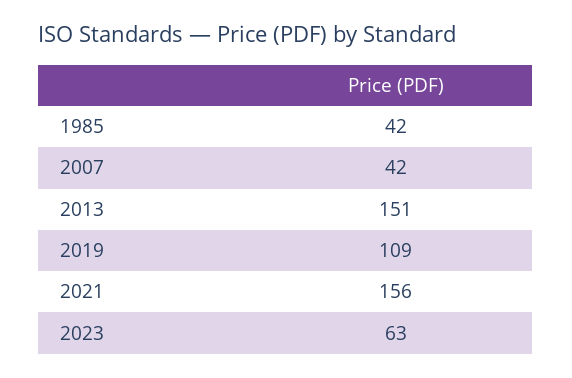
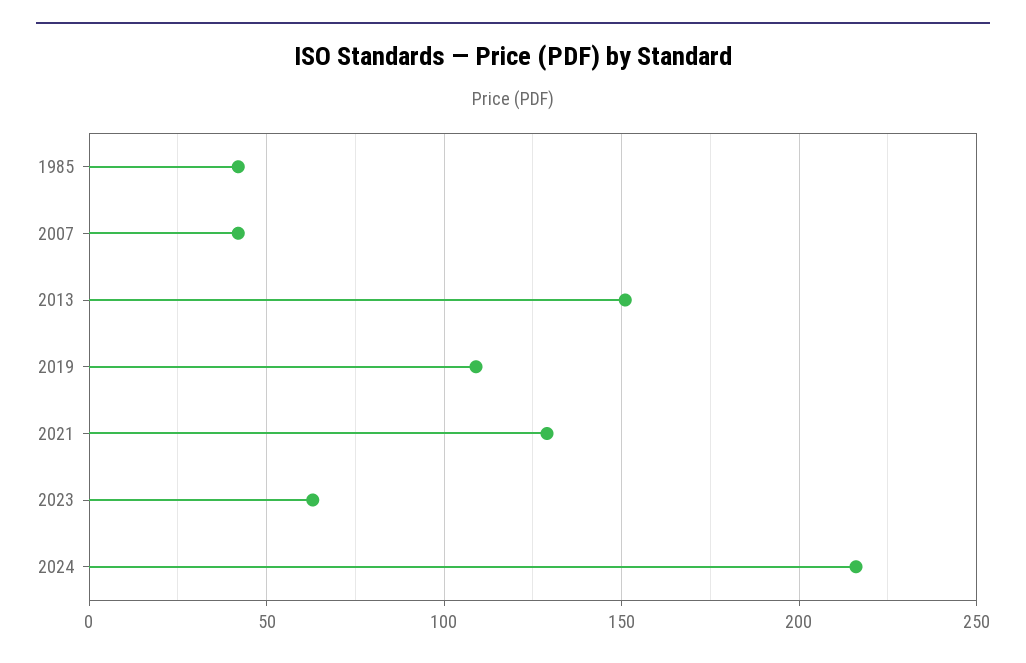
2021: 156 -> 130
2024: none -> 215

